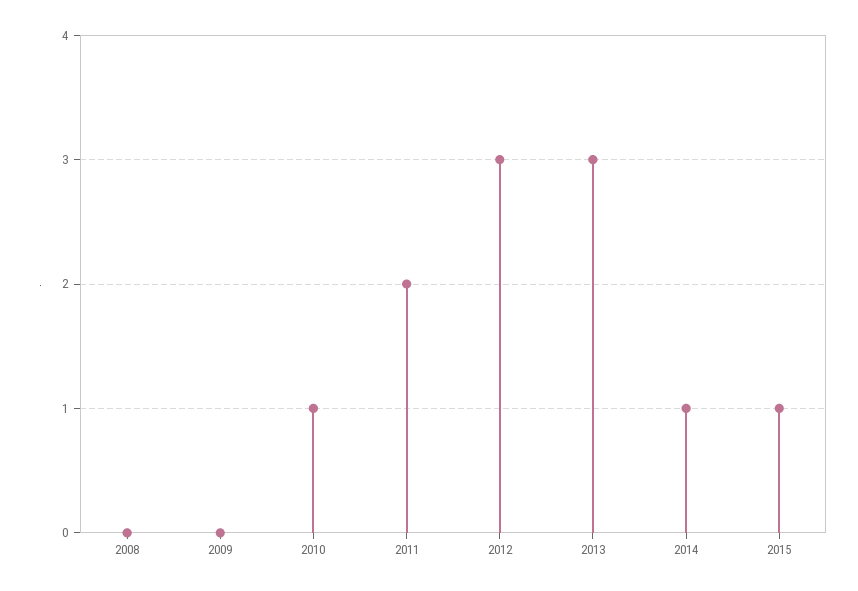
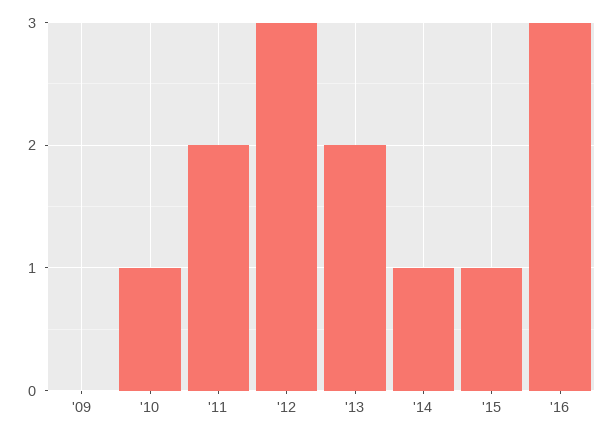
2008: 0 -> none
2013: 3 -> 2
'16: none -> 3

